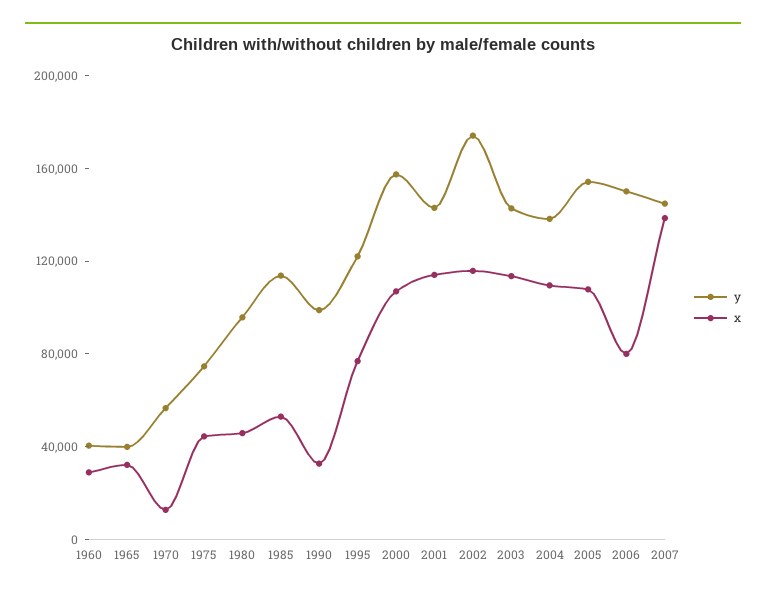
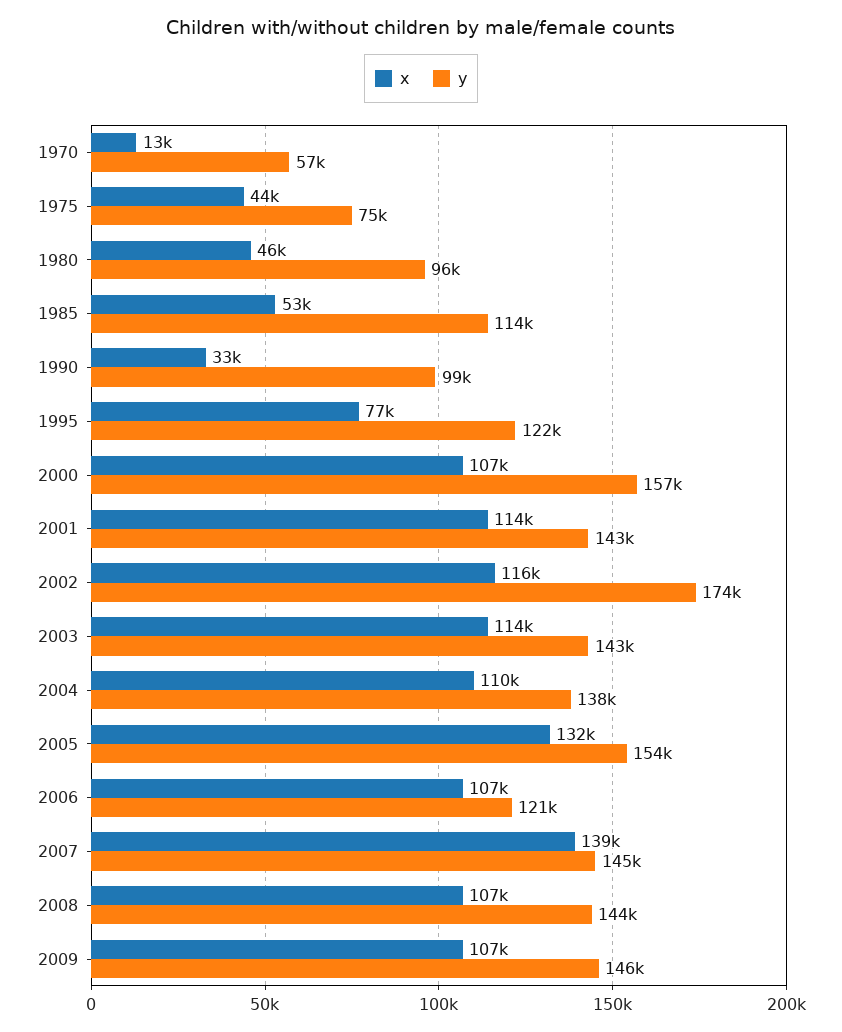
y, 1960: 40000 -> none
x, 1960: 30000 -> none
y, 1965: 40000 -> none
x, 1965: 30000 -> none
x, 2005: 110000 -> 132000
y, 2006: 150000 -> 121000
x, 2006: 80000 -> 107000
x, 2008: none -> 107000
y, 2008: none -> 144000
x, 2009: none -> 107000
y, 2009: none -> 146000

